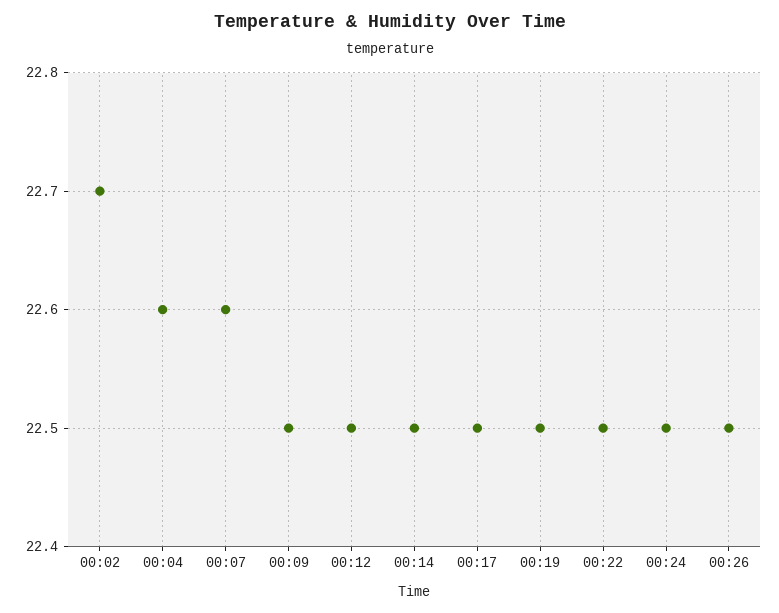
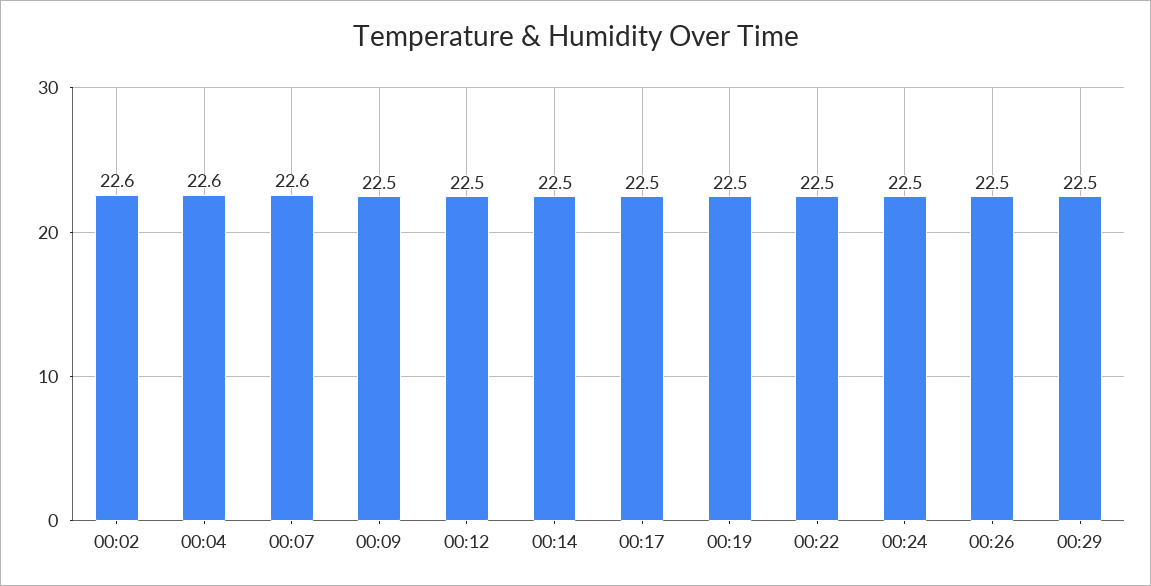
00:02: 22.7 -> 22.6
00:29: none -> 22.5

